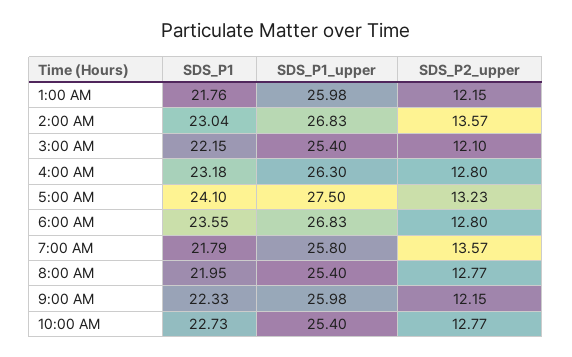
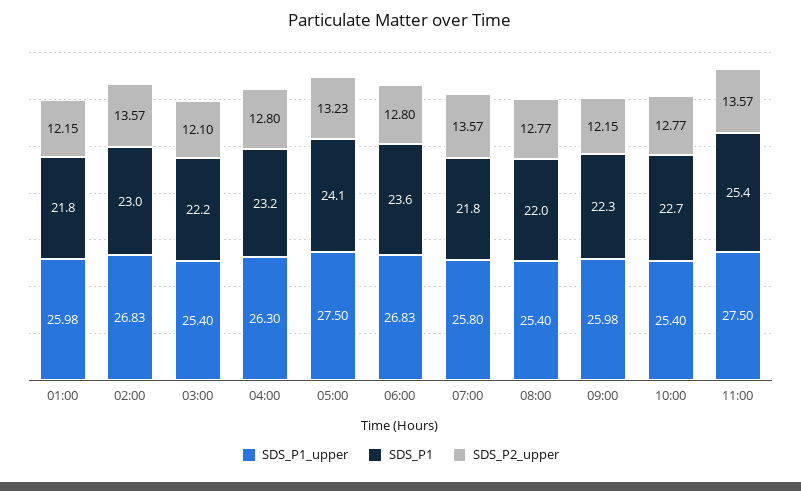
SDS_P1_upper, 11:00: none -> 27.5
SDS_P1, 11:00: none -> 25.4
SDS_P2_upper, 11:00: none -> 13.57

